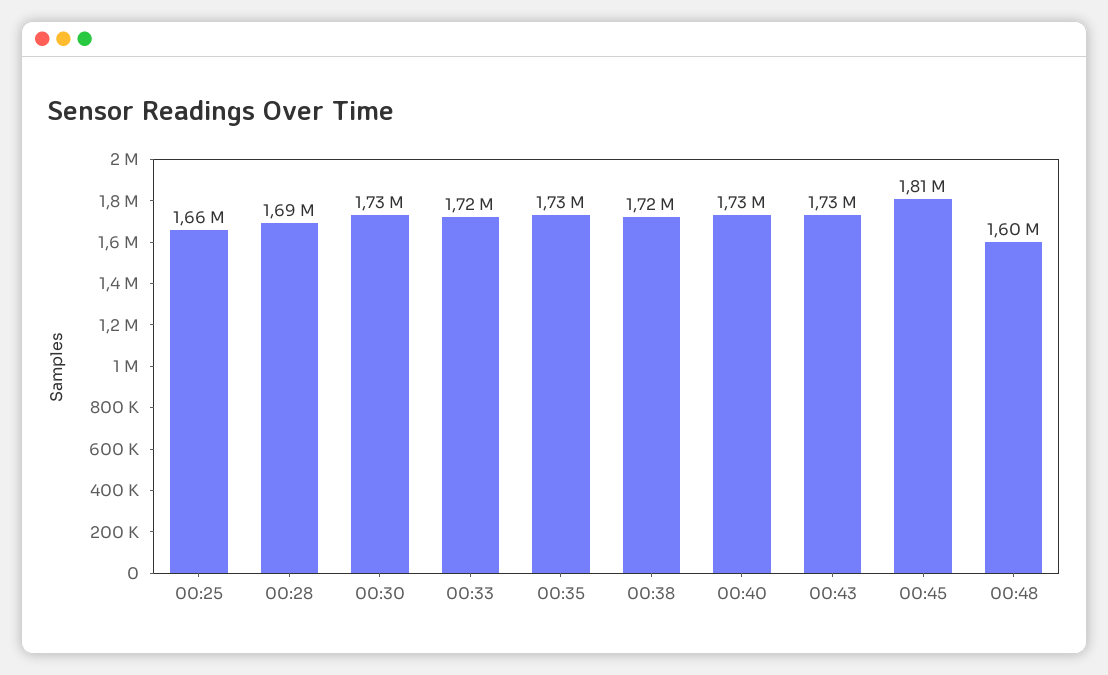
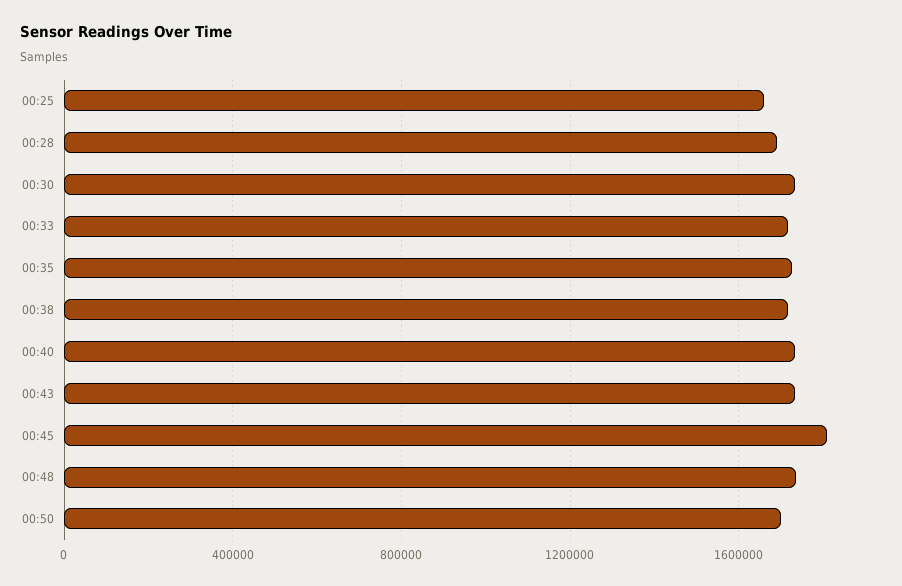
00:48: 1600000 -> 1750000
00:50: none -> 1700000

